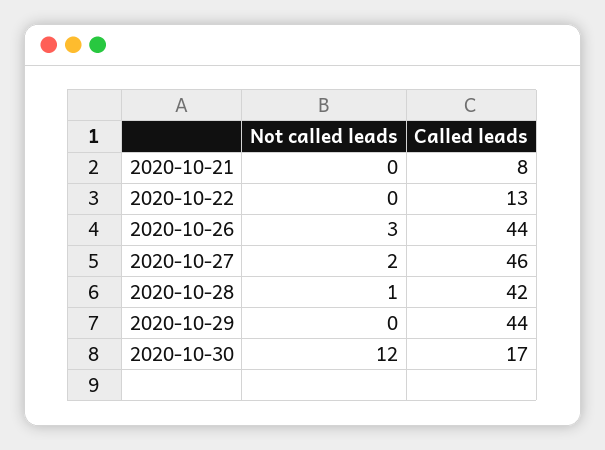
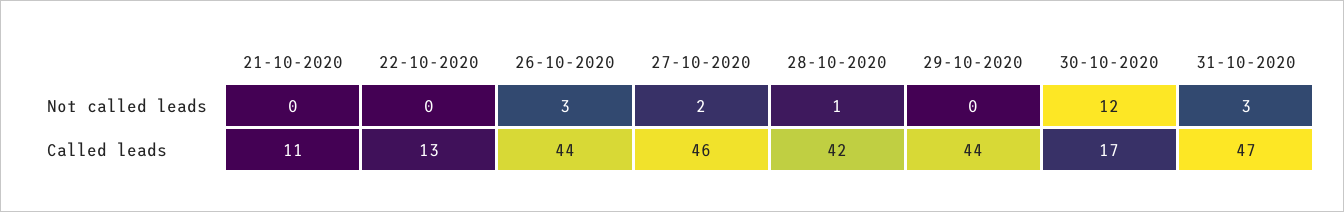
Called leads, 2020-10-21: 8 -> 11
Not called leads, 31-10-2020: none -> 3
Called leads, 31-10-2020: none -> 47

